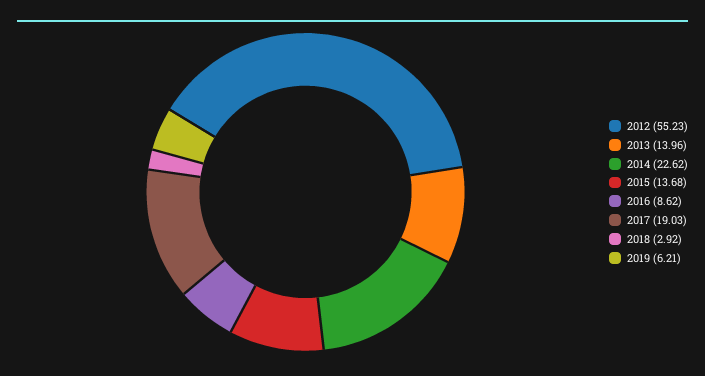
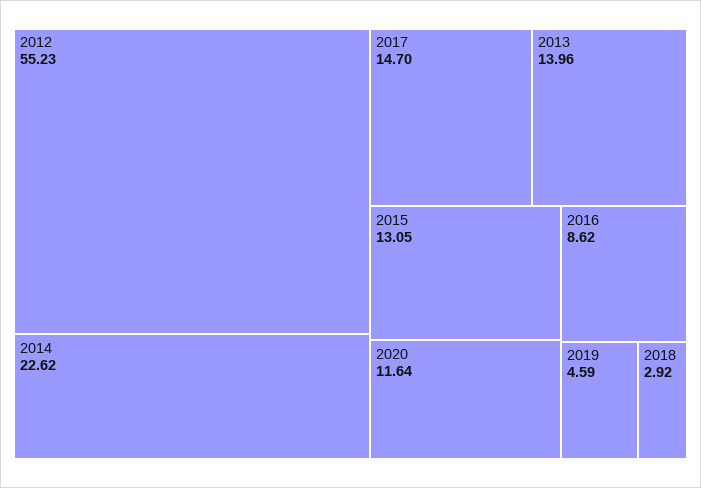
2015: 13.68 -> 13.05
2017: 19.03 -> 14.7
2019: 6.21 -> 4.59
2020: none -> 11.64

